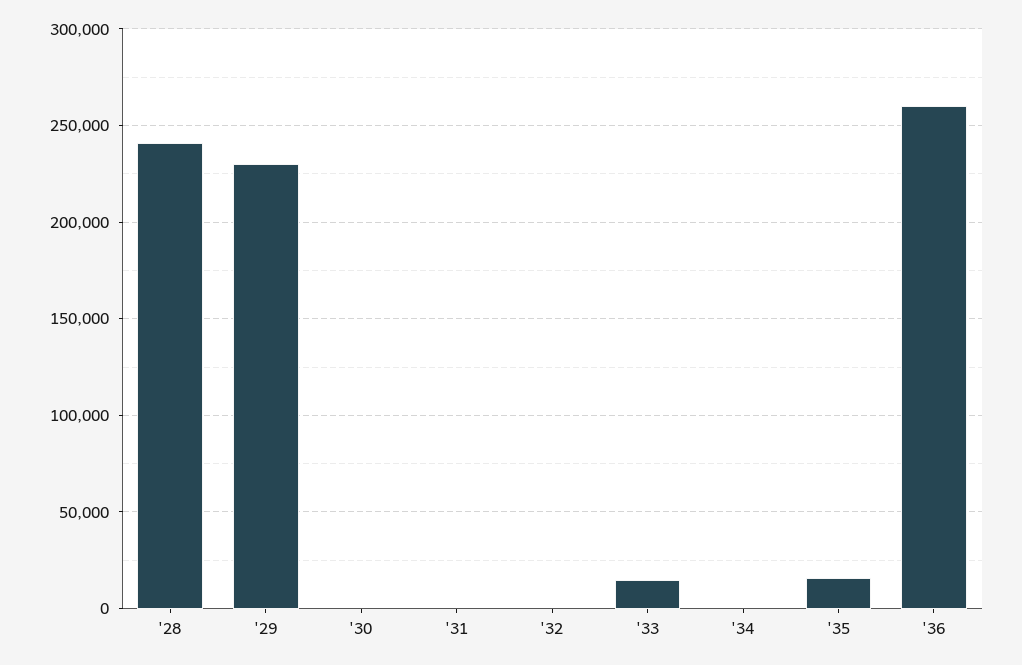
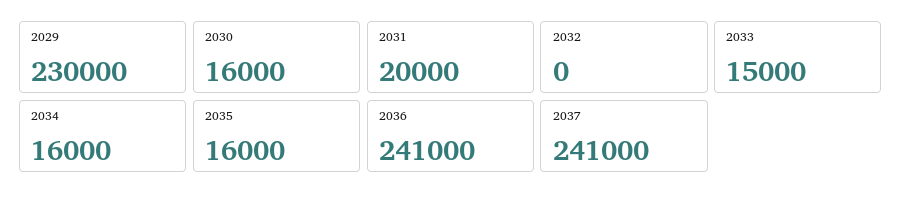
'28: 240000 -> none
'30: 0 -> 16000
'31: 0 -> 20000
'34: 0 -> 16000
'36: 260000 -> 241000
2037: none -> 241000

